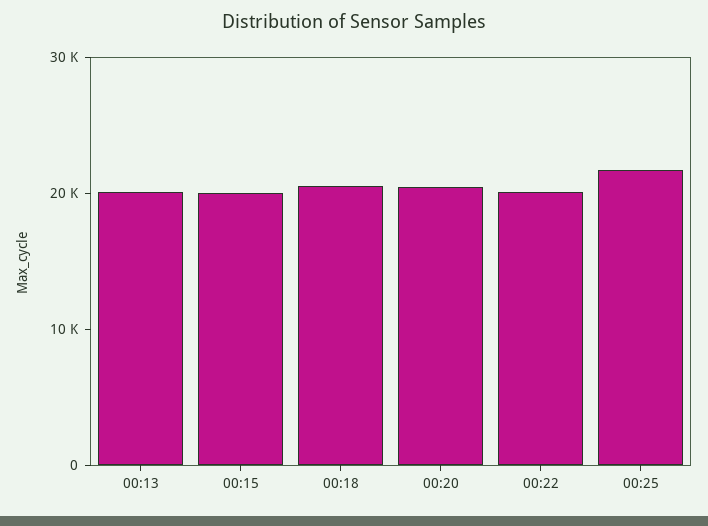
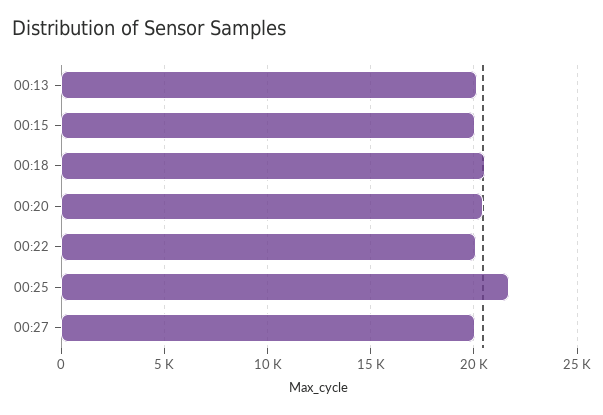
00:27: none -> 20000

